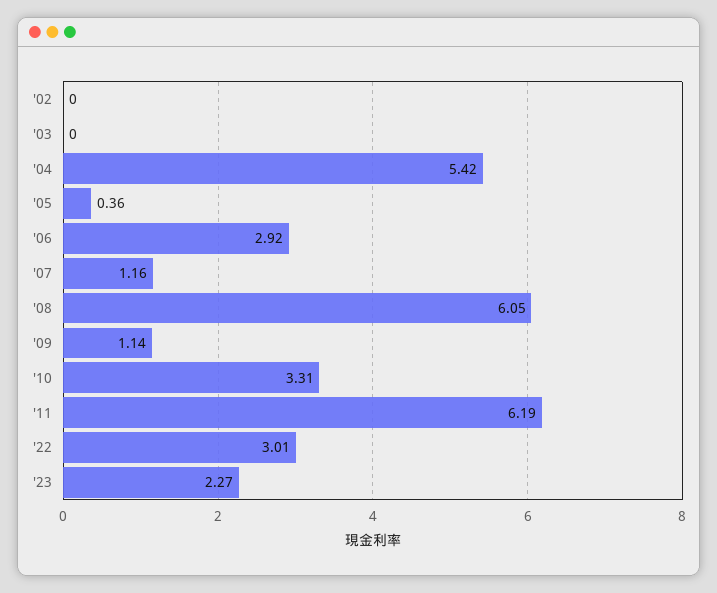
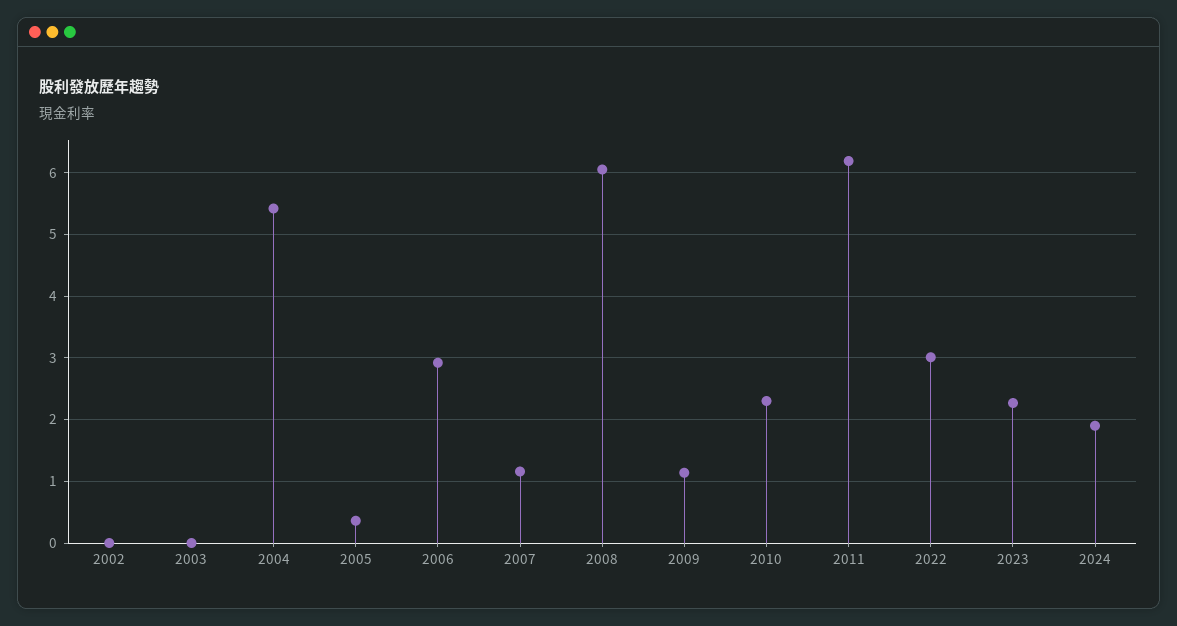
'10: 3.31 -> 2.3
2024: none -> 1.9

